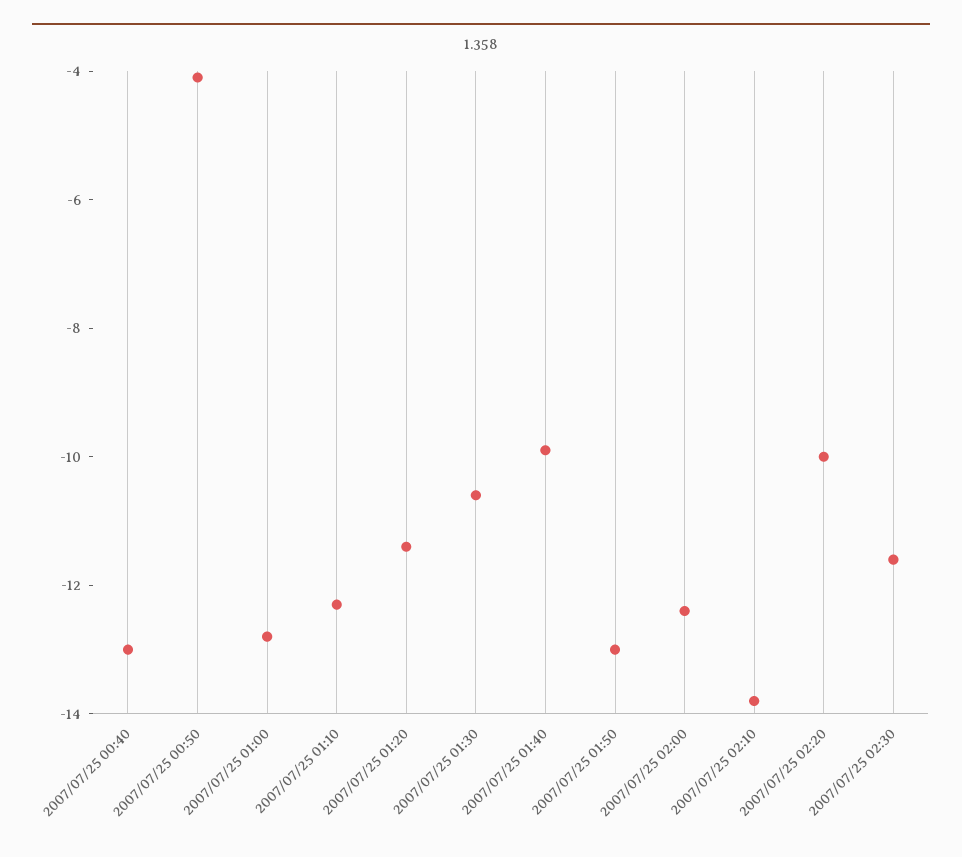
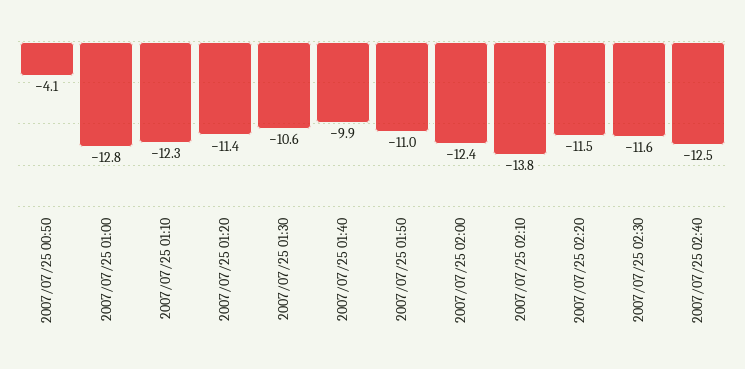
2007/07/25 00:40: -13 -> none
2007/07/25 01:50: -13 -> -11
2007/07/25 02:20: -10 -> -11.5
2007/07/25 02:40: none -> -12.5

